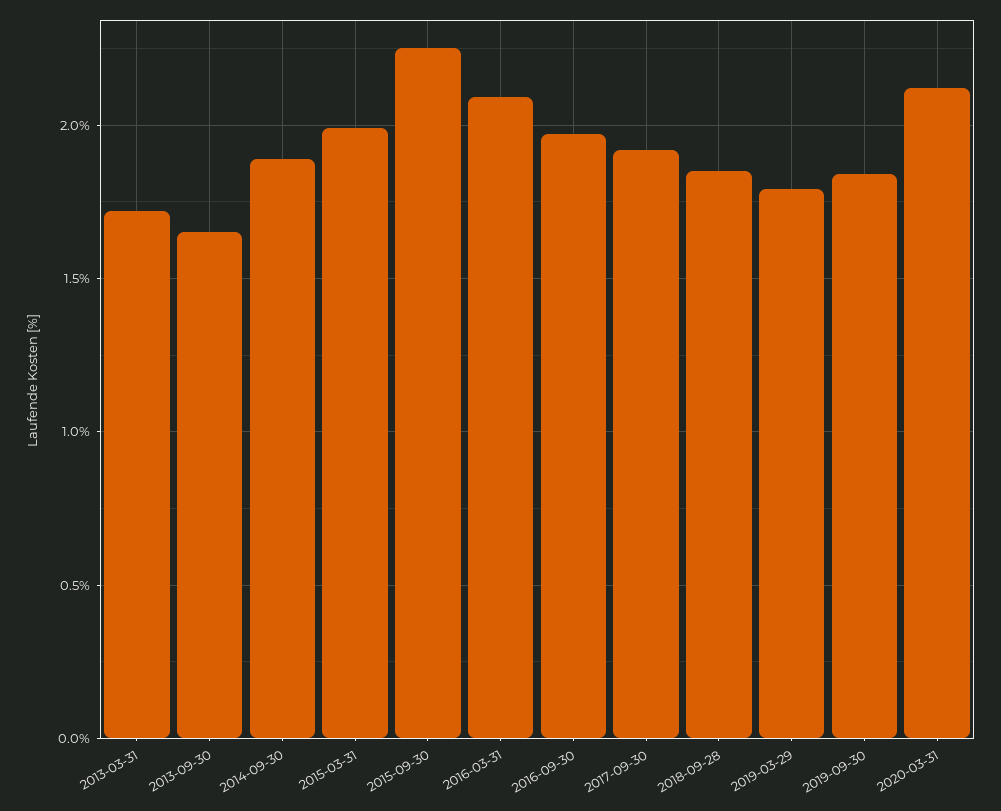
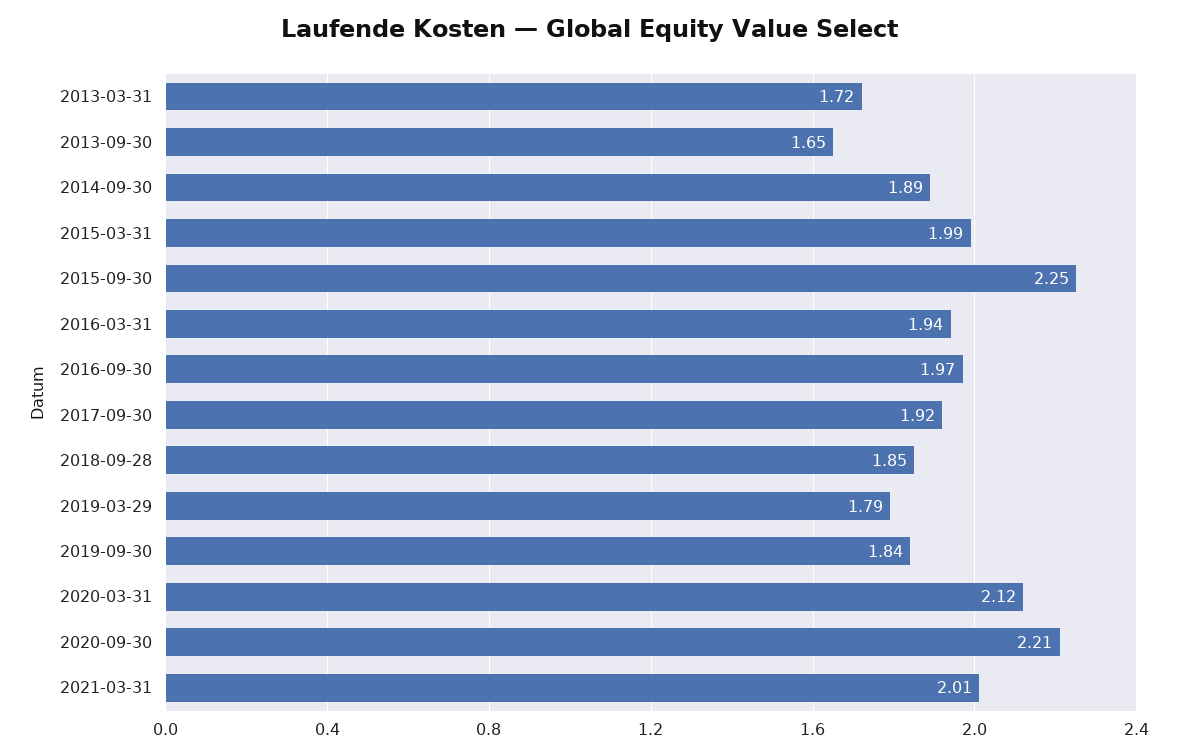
2016-03-31: 2.1 -> 1.94
2020-09-30: none -> 2.21
2021-03-31: none -> 2.01

